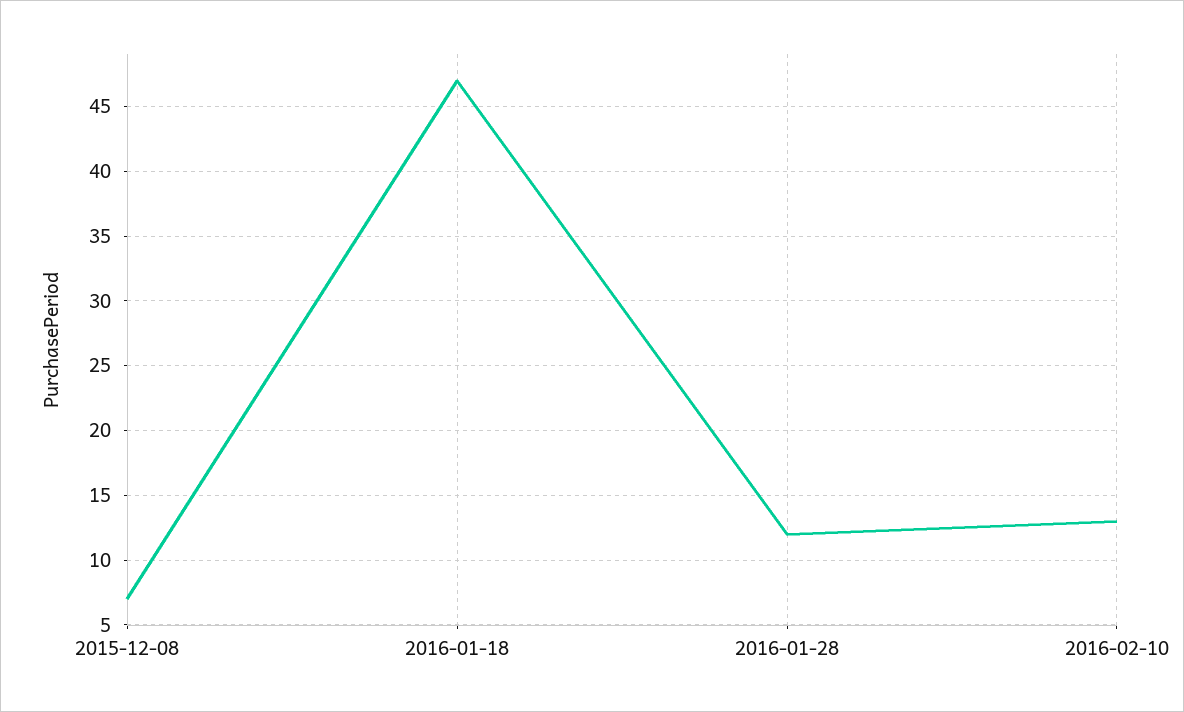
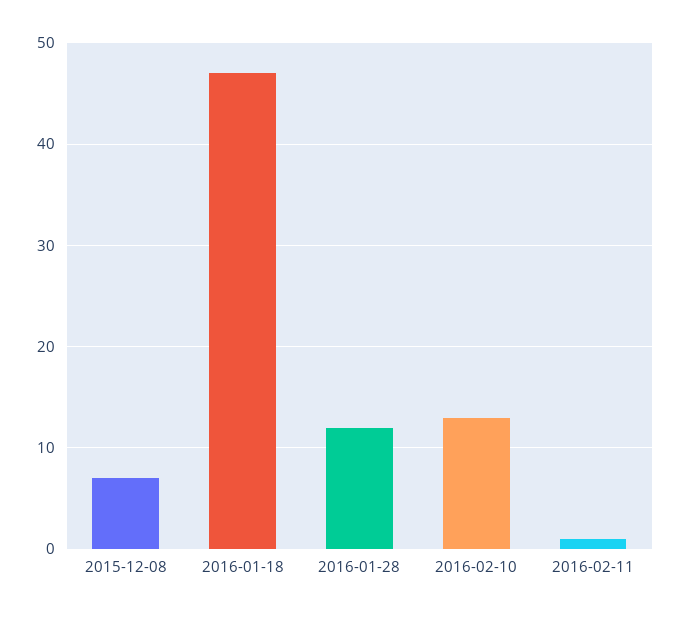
2016-02-11: none -> 1

